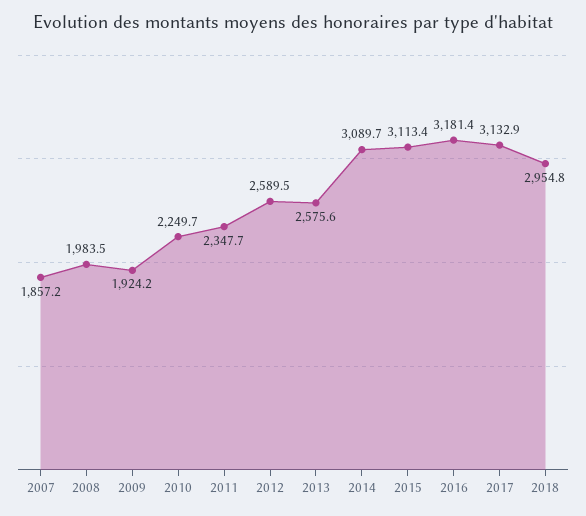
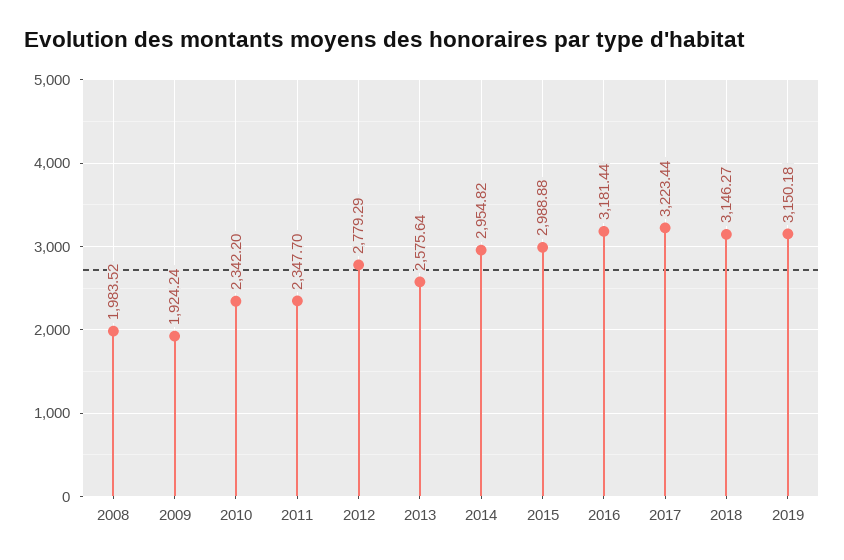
2007: 1857.2 -> none
2010: 2249.7 -> 2342.2
2012: 2589.5 -> 2779.29
2014: 3089.7 -> 2954.82
2015: 3113.4 -> 2988.88
2017: 3132.9 -> 3223.44
2018: 2954.8 -> 3146.27
2019: none -> 3150.18

